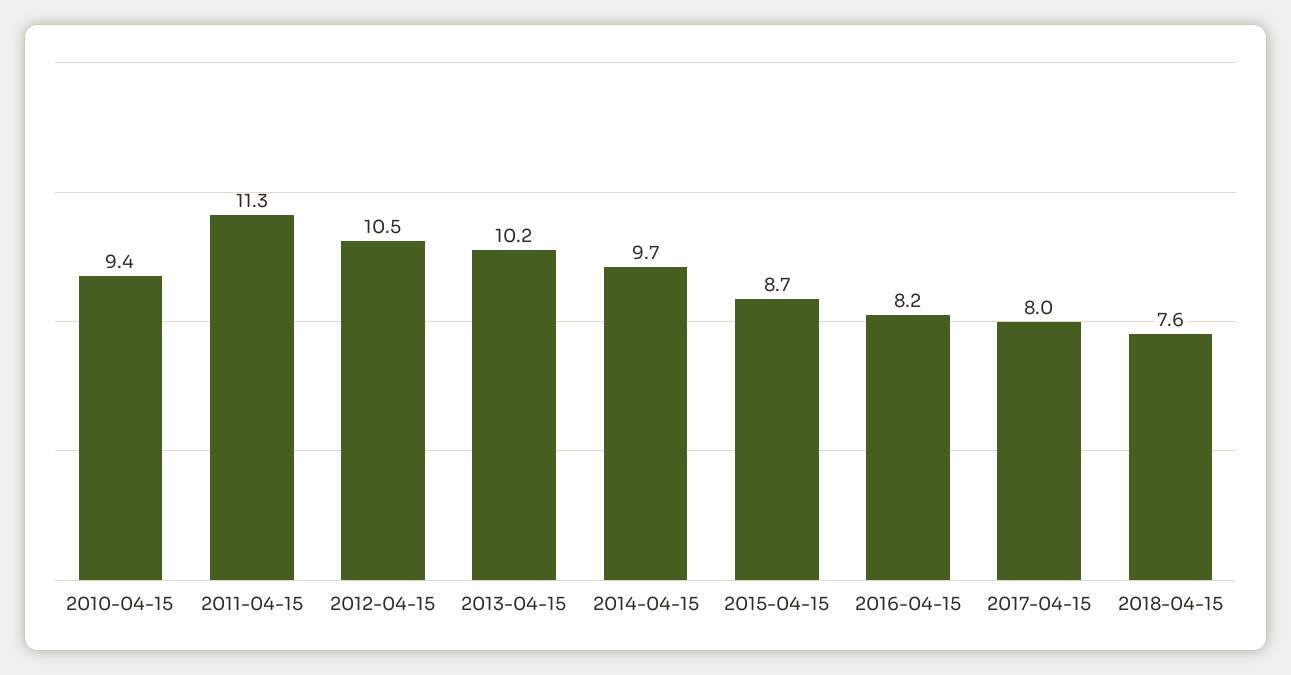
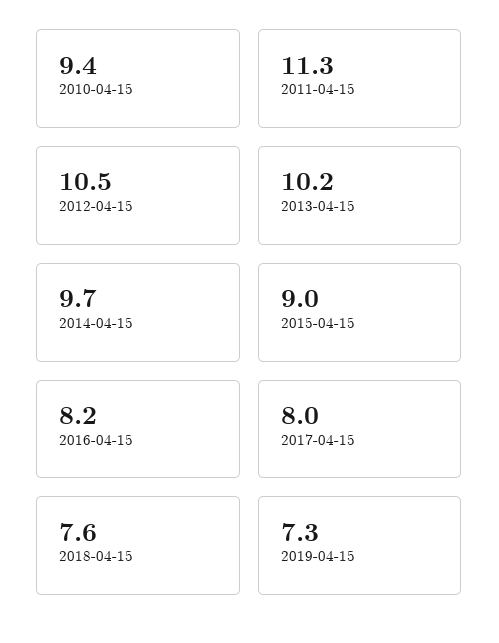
2015-04-15: 8.7 -> 9
2019-04-15: none -> 7.3

